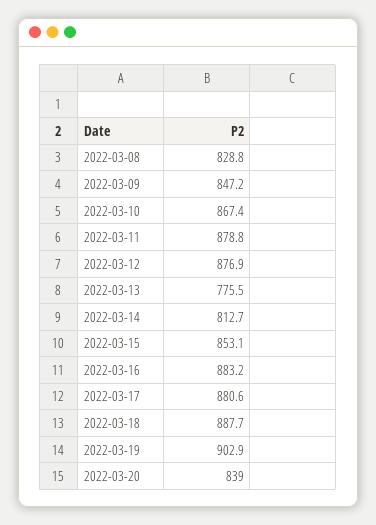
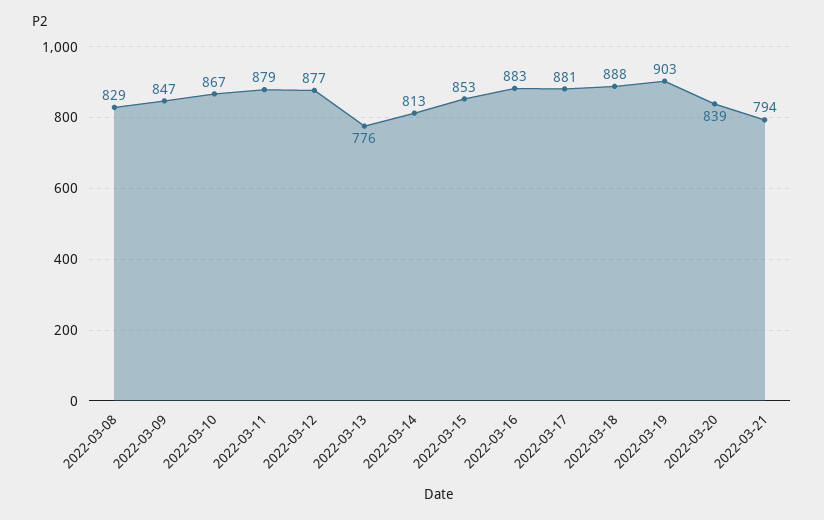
2022-03-21: none -> 794

